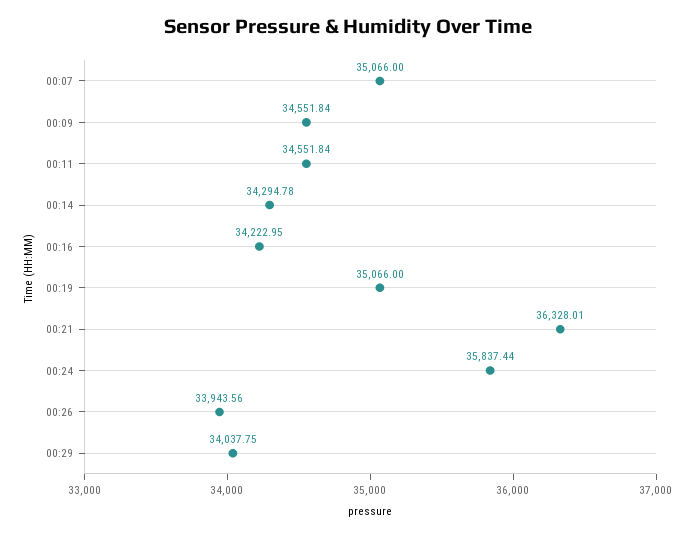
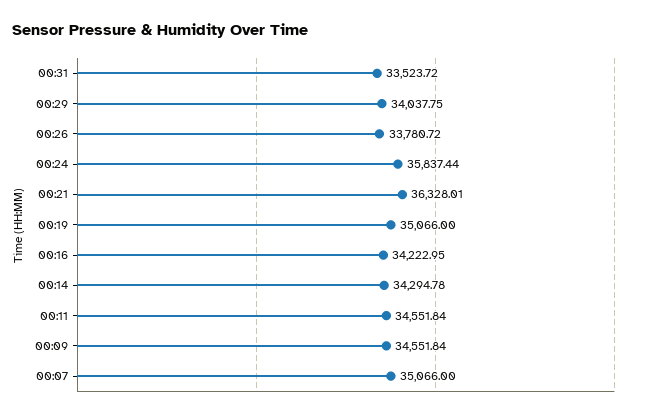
00:26: 33943.56 -> 33780.72
00:31: none -> 33523.72

